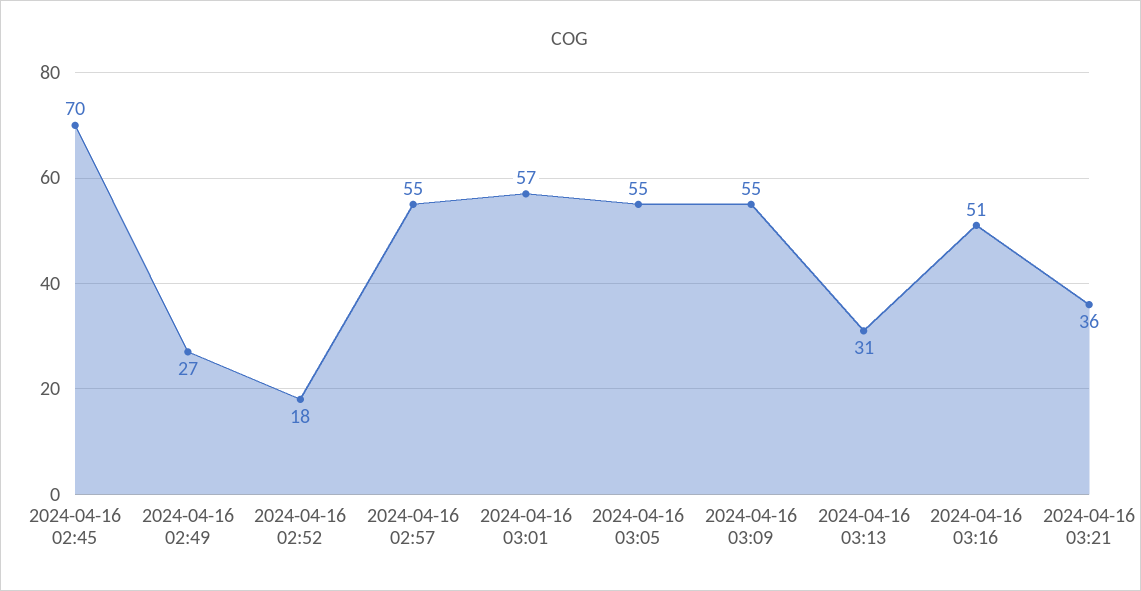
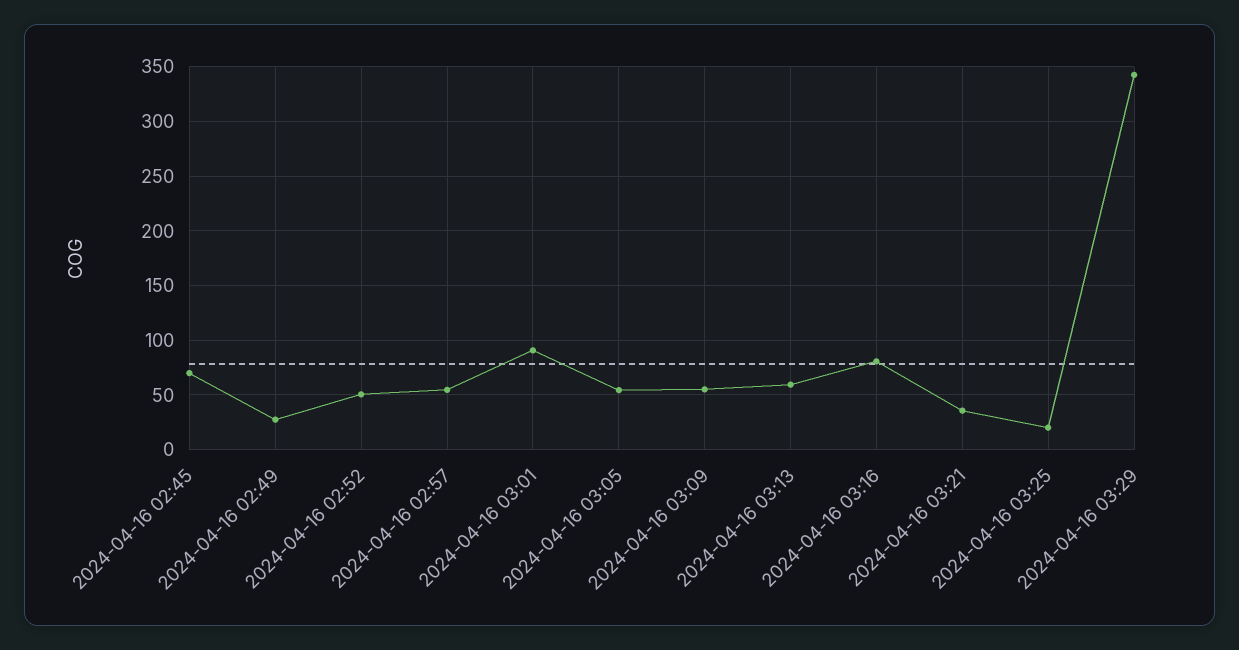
2024-04-16 02:52: 18 -> 50
2024-04-16 03:01: 57 -> 90
2024-04-16 03:13: 31 -> 60
2024-04-16 03:16: 51 -> 80
2024-04-16 03:25: none -> 20
2024-04-16 03:29: none -> 340

